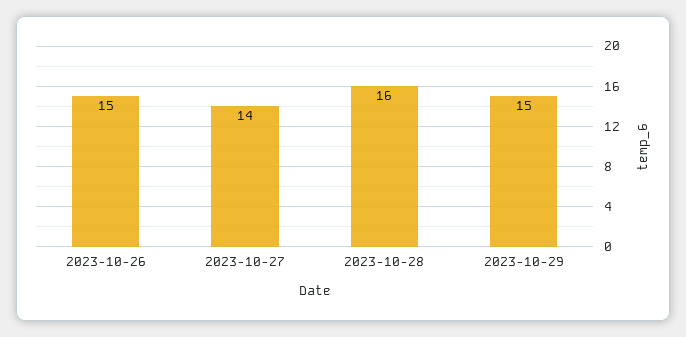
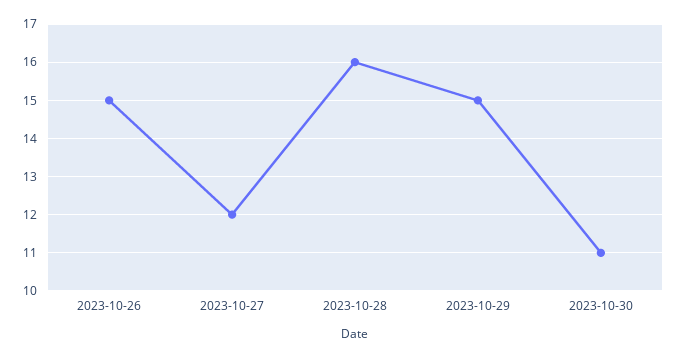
2023-10-27: 14 -> 12
2023-10-30: none -> 11

